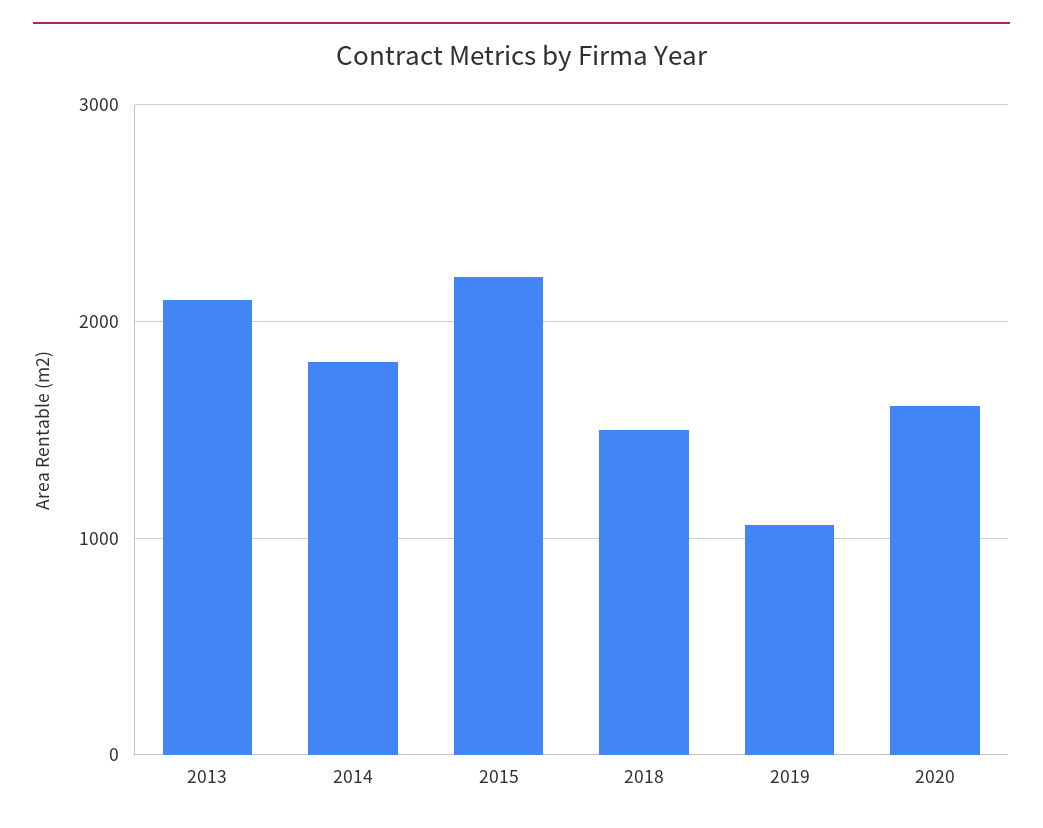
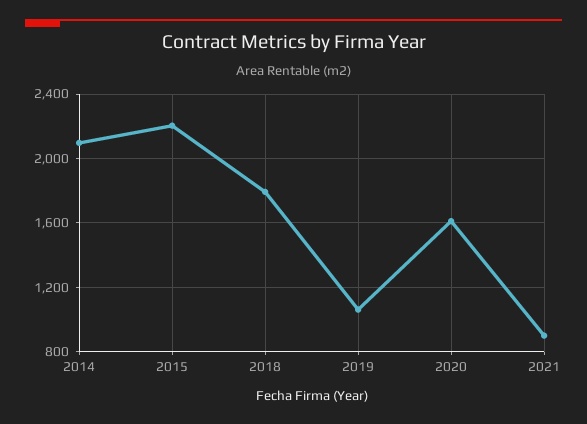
2013: 2100 -> none
2014: 1800 -> 2100
2018: 1500 -> 1800
2021: none -> 900

